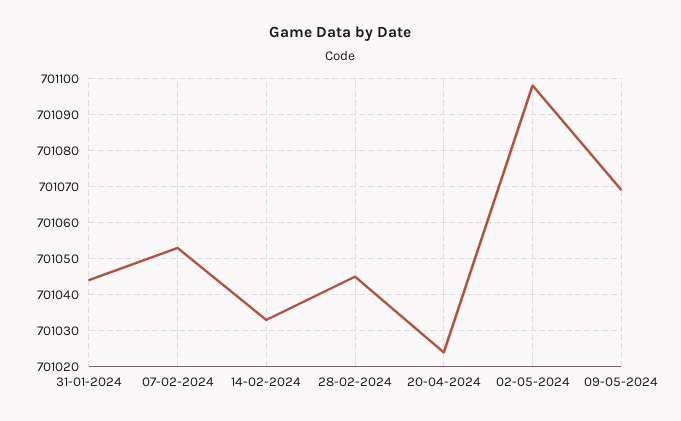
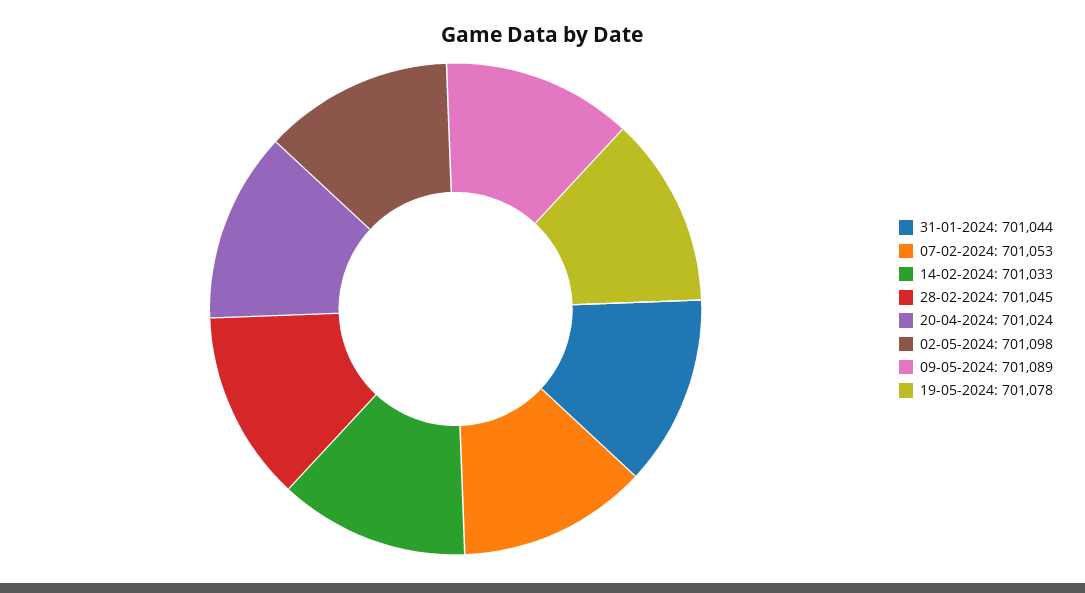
09-05-2024: 701070 -> 701089
19-05-2024: none -> 701078

